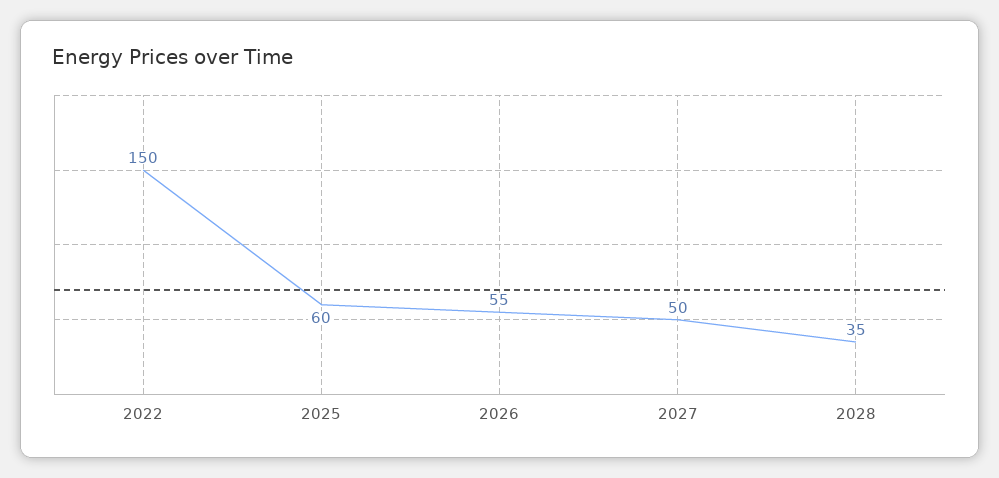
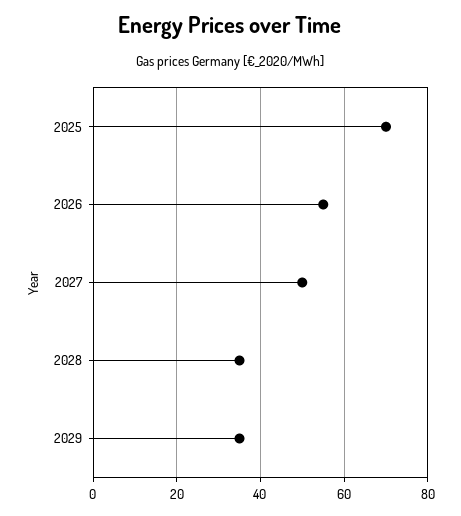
2022: 150 -> none
2025: 60 -> 70
2029: none -> 35

